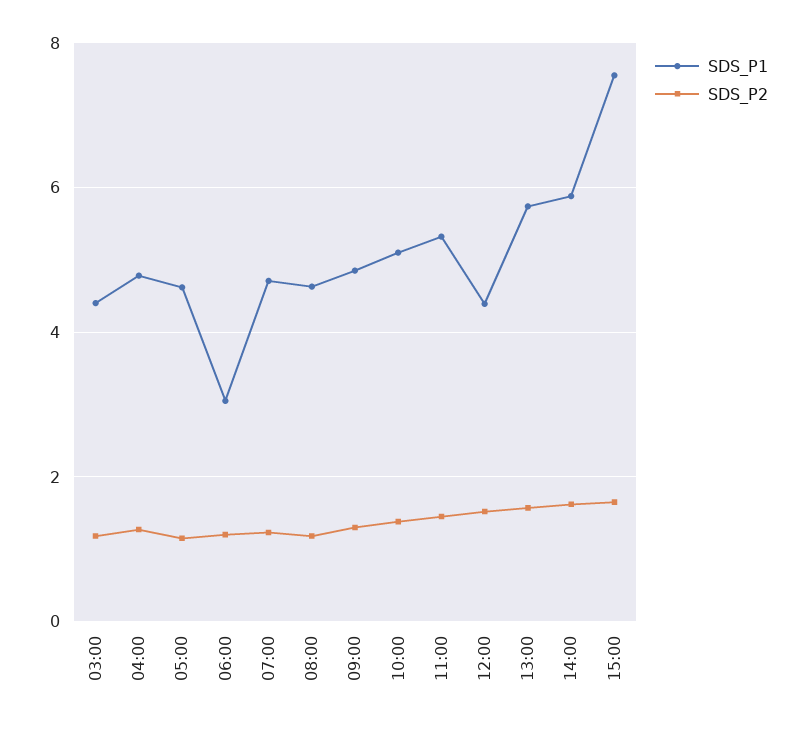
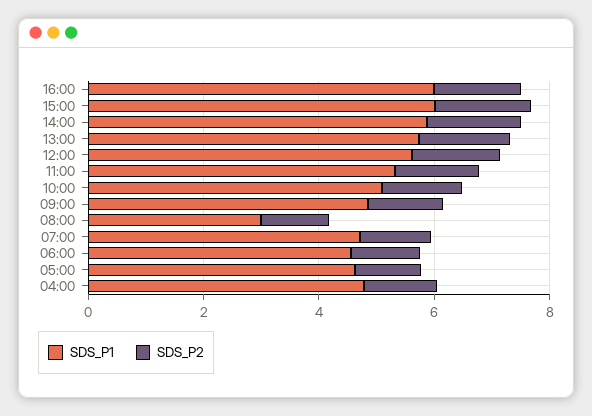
SDS_P1, 03:00: 4.4 -> none
SDS_P2, 03:00: 1.2 -> none
SDS_P1, 06:00: 3 -> 4.5
SDS_P1, 08:00: 4.6 -> 3
SDS_P1, 12:00: 4.4 -> 5.5
SDS_P1, 15:00: 7.6 -> 6
SDS_P1, 16:00: none -> 6
SDS_P2, 16:00: none -> 1.5

